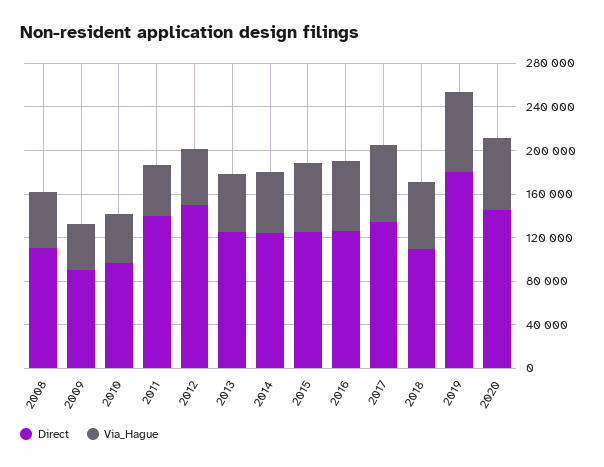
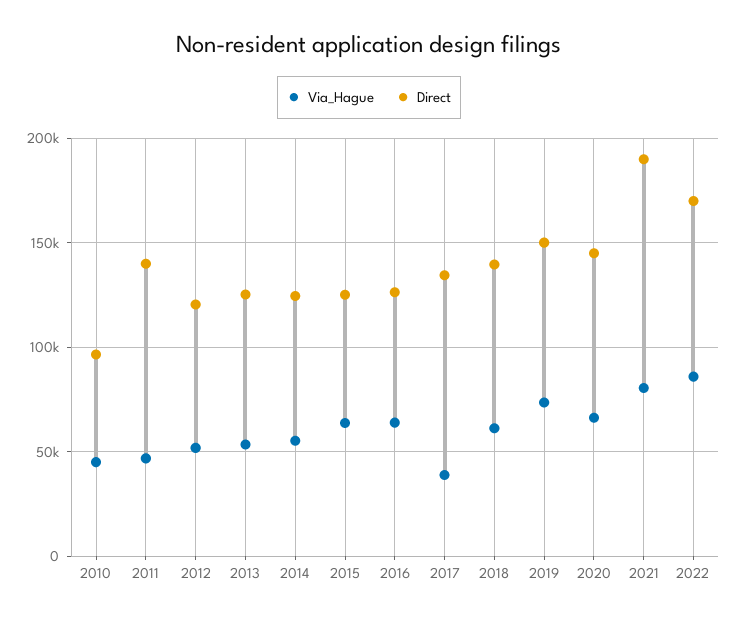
Direct, 2008: 110000 -> none
Via_Hague, 2008: 50000 -> none
Direct, 2009: 90000 -> none
Via_Hague, 2009: 40000 -> none
Direct, 2012: 150000 -> 120000
Via_Hague, 2017: 70000 -> 40000
Direct, 2018: 110000 -> 140000
Direct, 2019: 180000 -> 150000
Via_Hague, 2021: none -> 80000
Direct, 2021: none -> 190000
Via_Hague, 2022: none -> 85000
Direct, 2022: none -> 170000

